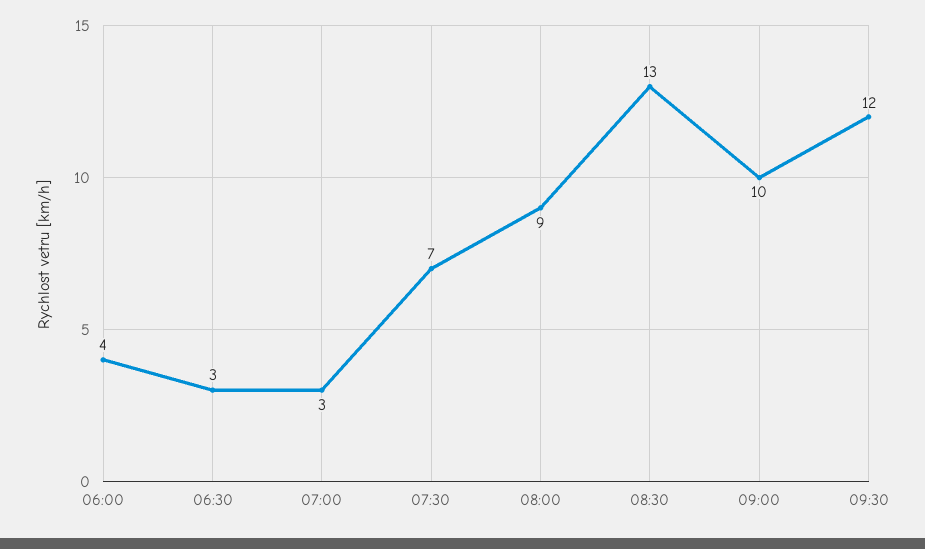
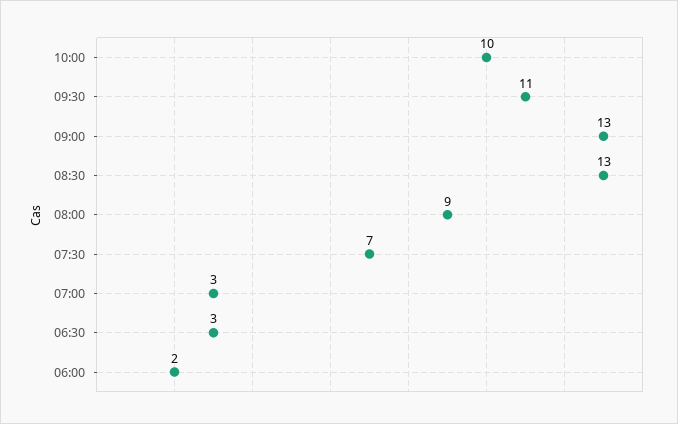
06:00: 4 -> 2
09:00: 10 -> 13
09:30: 12 -> 11
10:00: none -> 10

